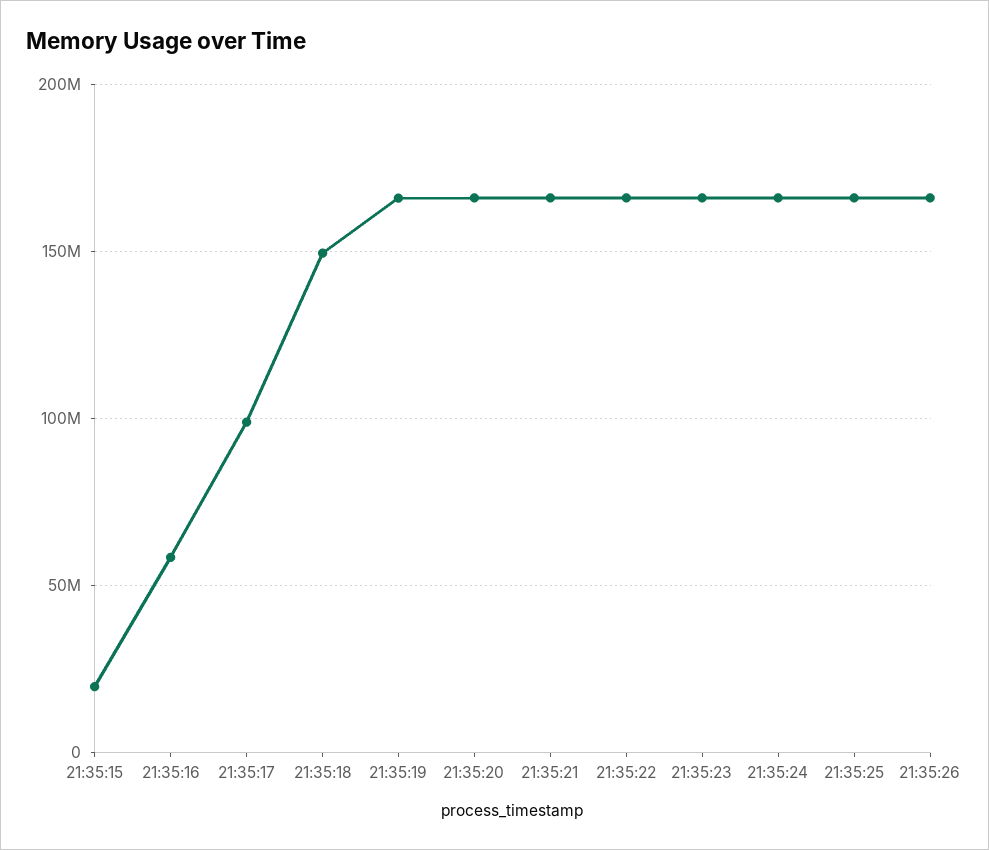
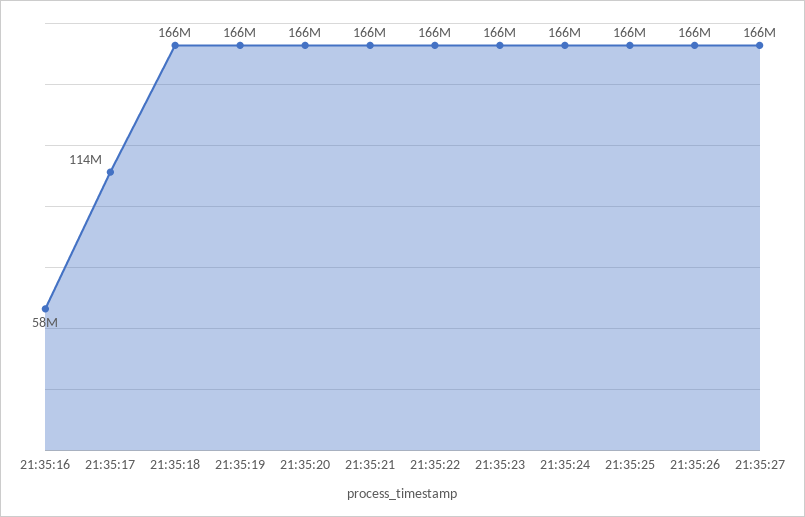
21:35:15: 20000000 -> none
21:35:17: 100000000 -> 114000000
21:35:18: 150000000 -> 166000000
21:35:27: none -> 166000000

